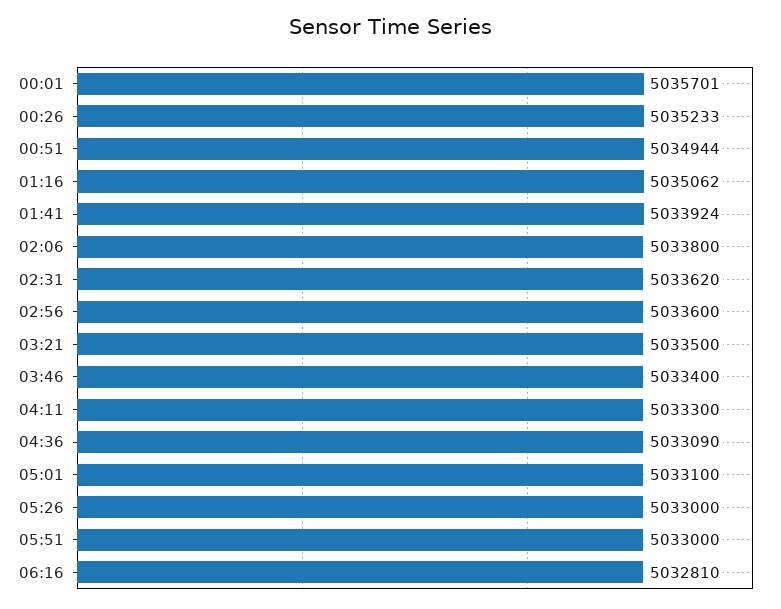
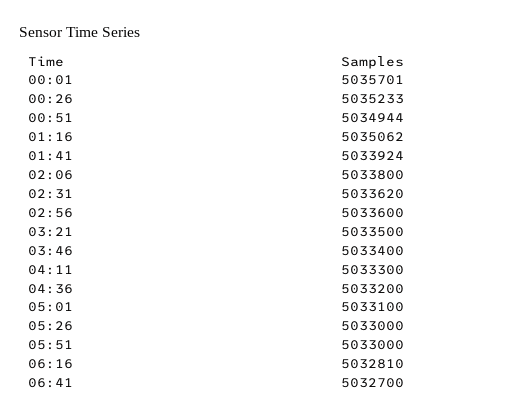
04:36: 5033090 -> 5033200
06:41: none -> 5032700

